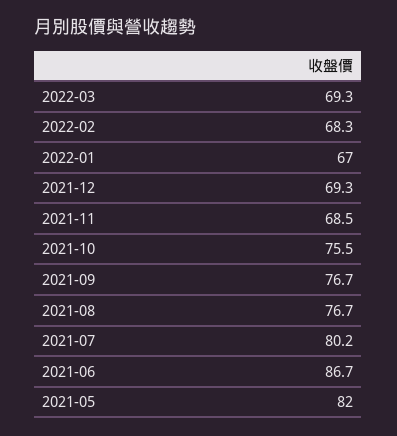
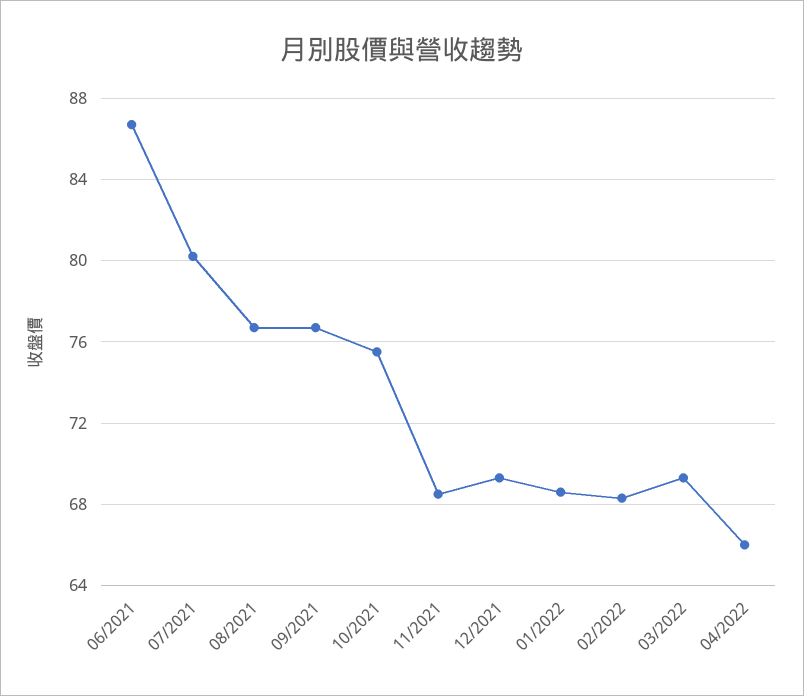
2022-01: 67 -> 68.5
2021-05: 82 -> none
04/2022: none -> 66

